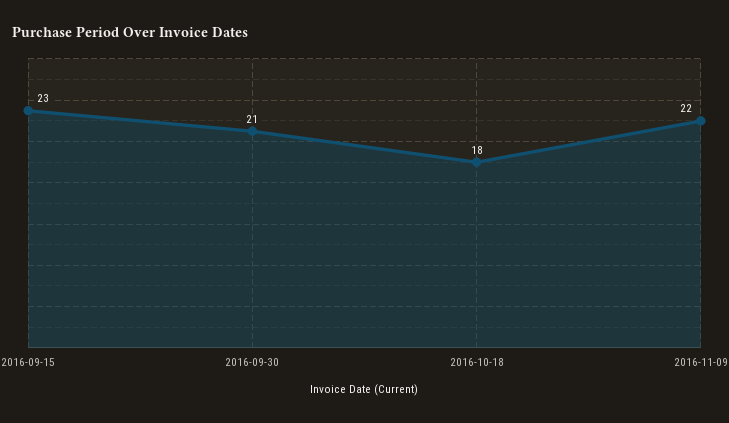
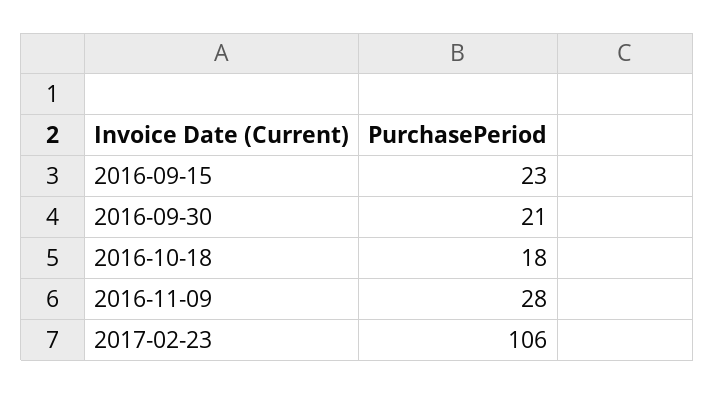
2016-11-09: 22 -> 28
2017-02-23: none -> 106

